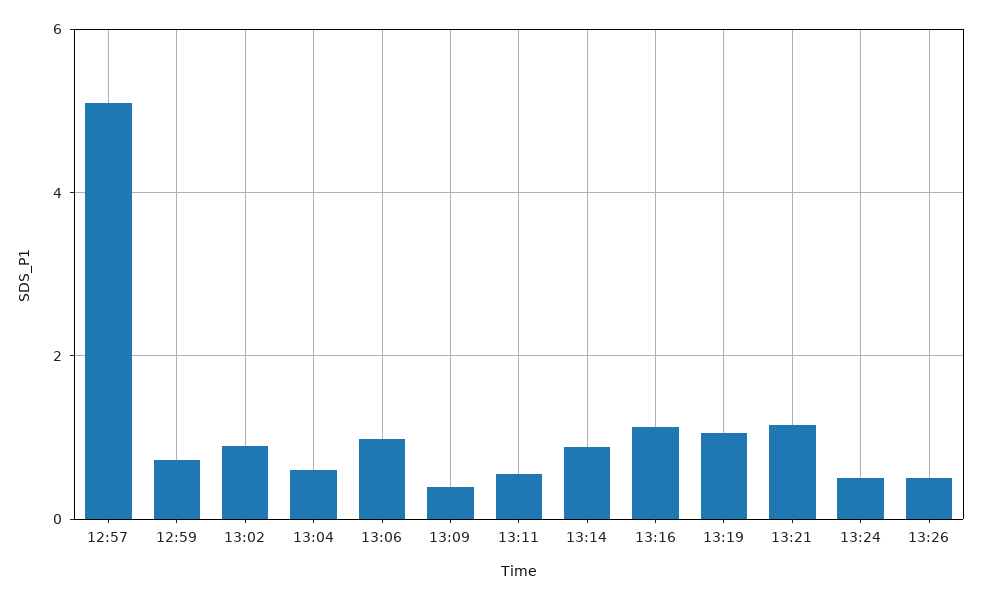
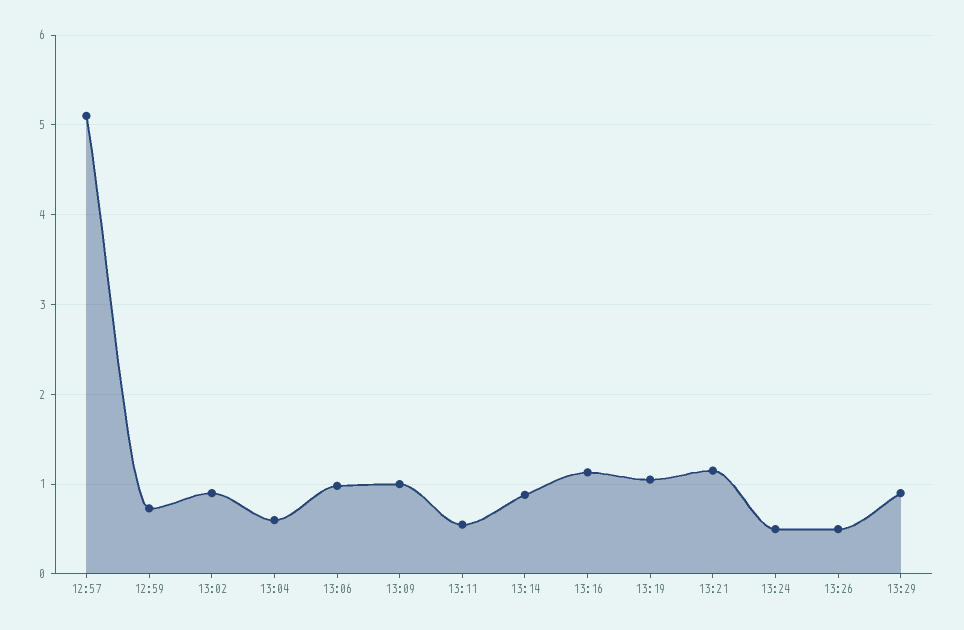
13:09: 0.4 -> 1
13:29: none -> 0.9

